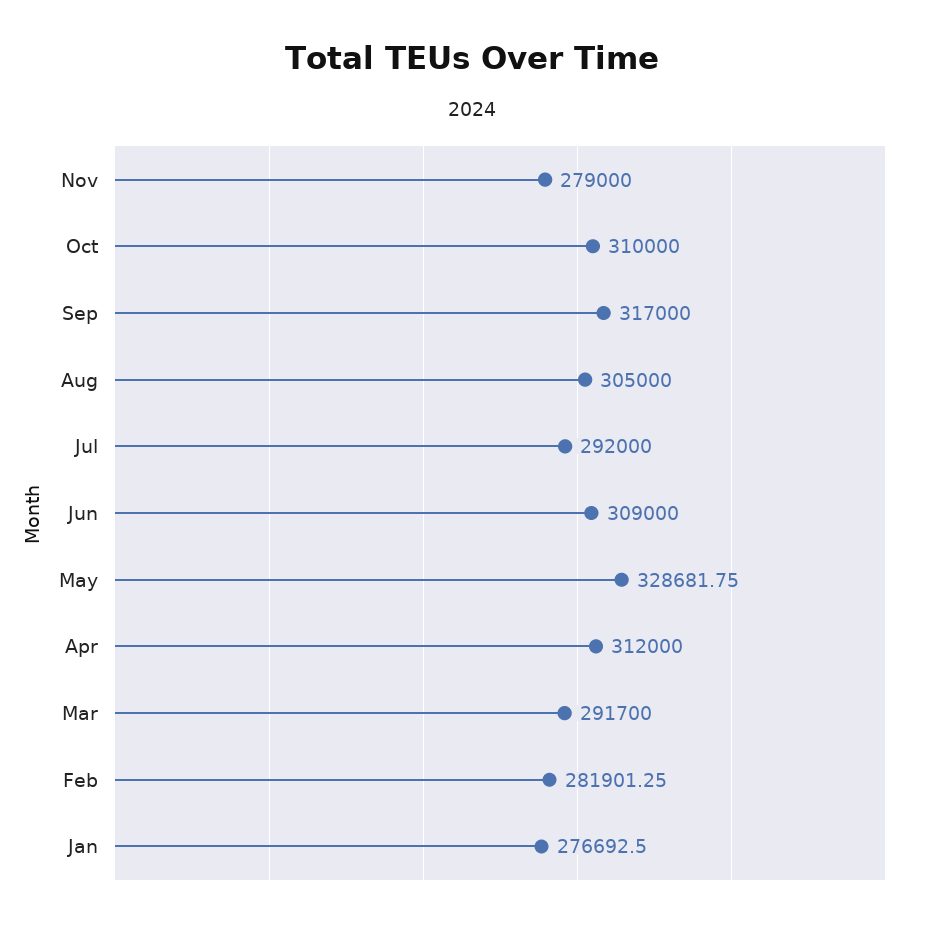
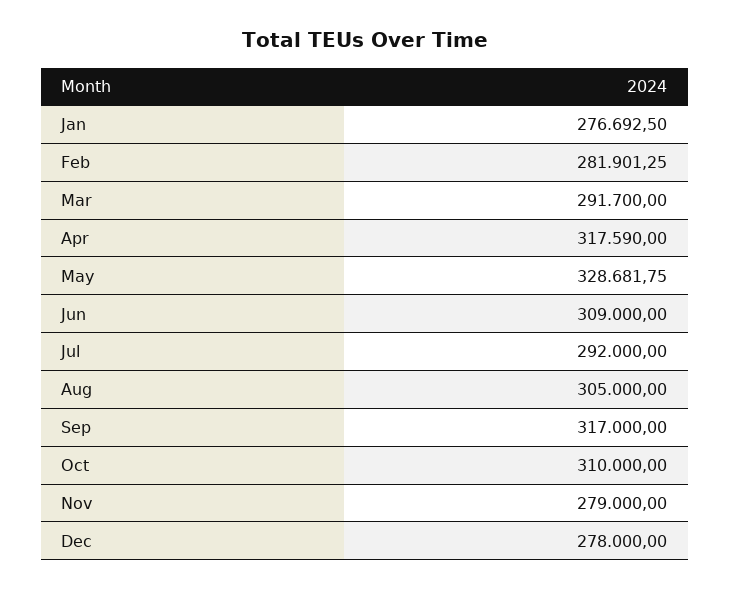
Apr: 312000 -> 317590
Dec: none -> 278000

